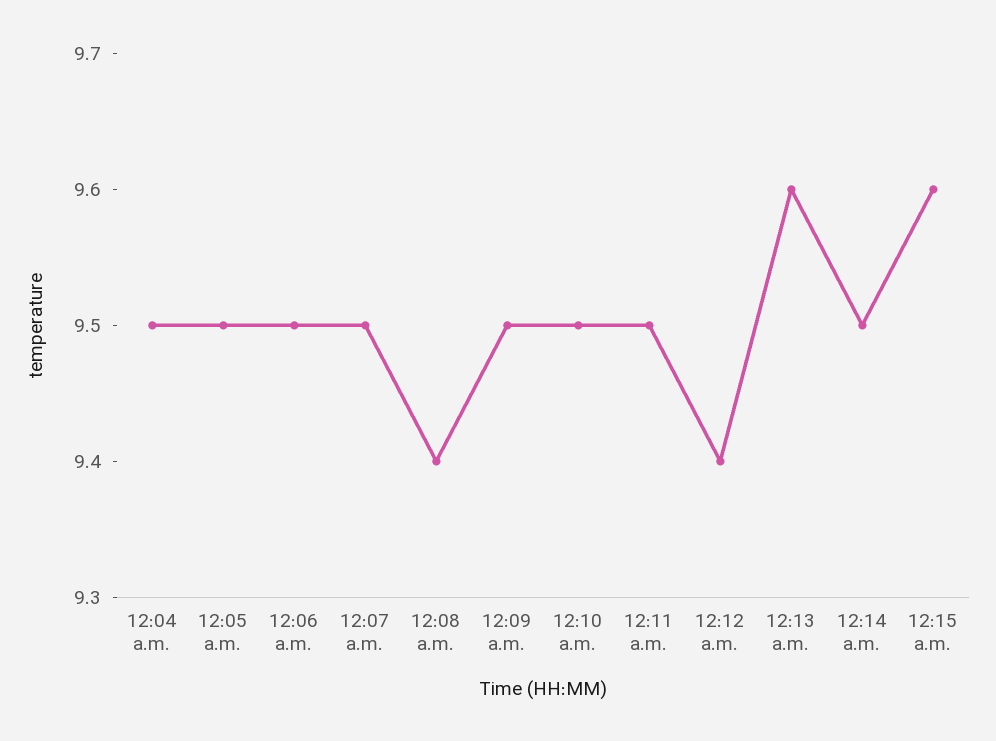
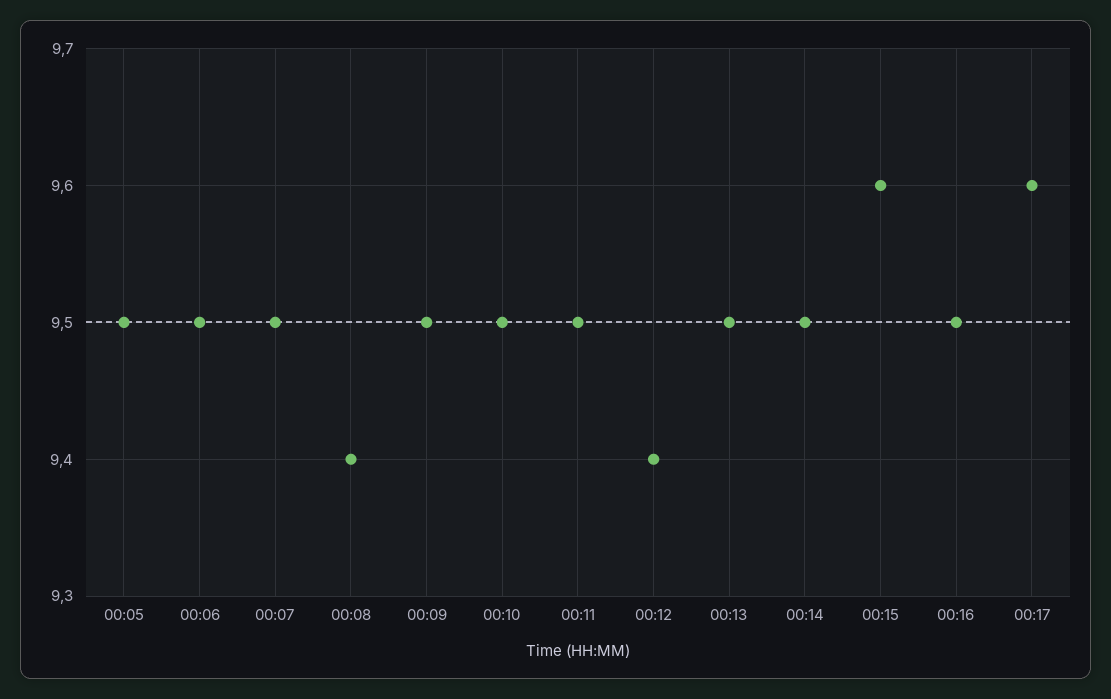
12:04 a.m.: 9.5 -> none
12:13 a.m.: 9.6 -> 9.5
00:16: none -> 9.5
00:17: none -> 9.6

